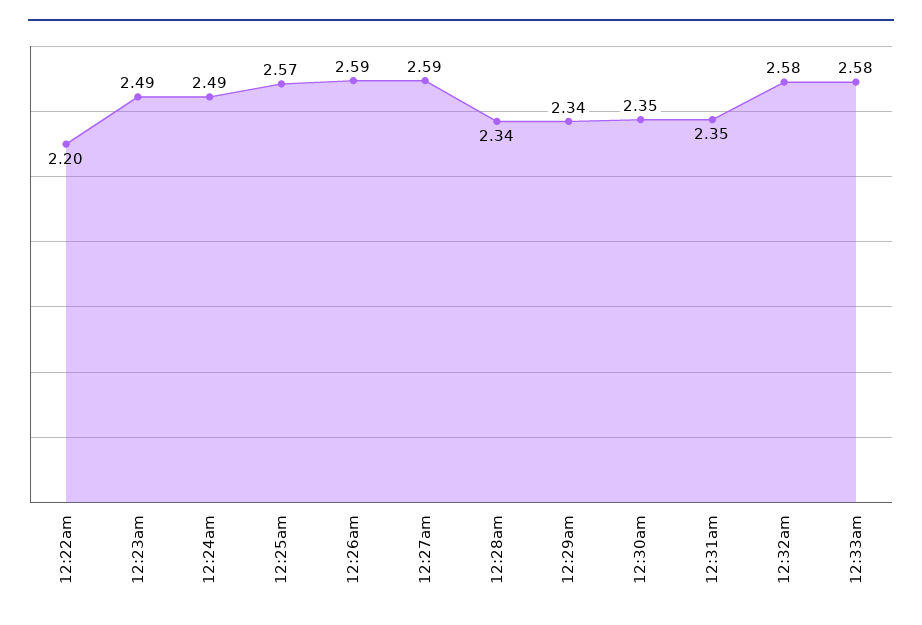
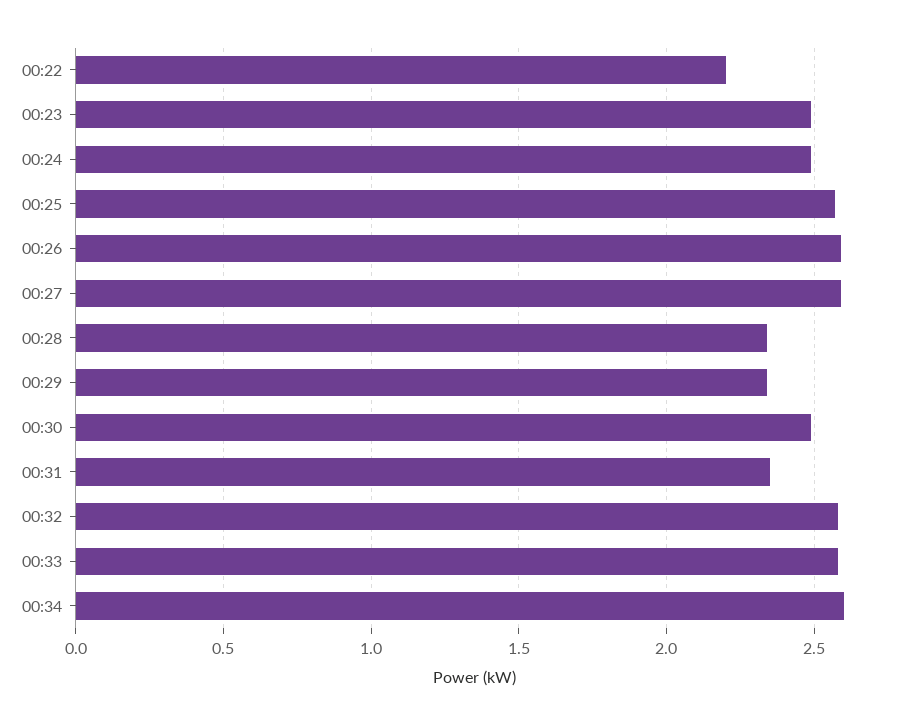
12:30am: 2.35 -> 2.5
00:34: none -> 2.6

